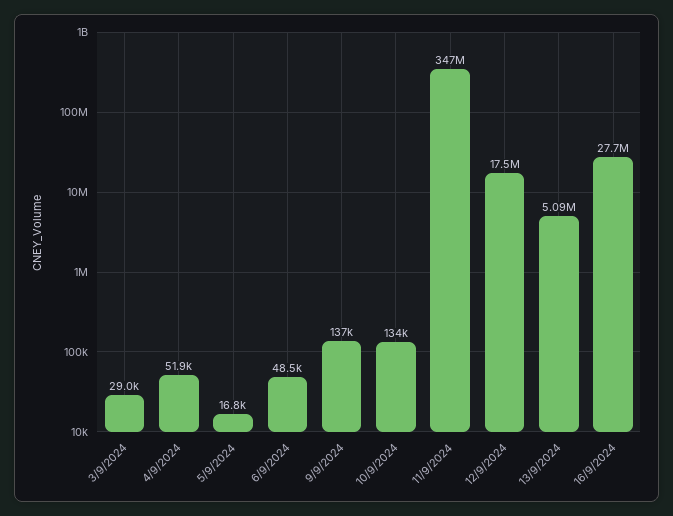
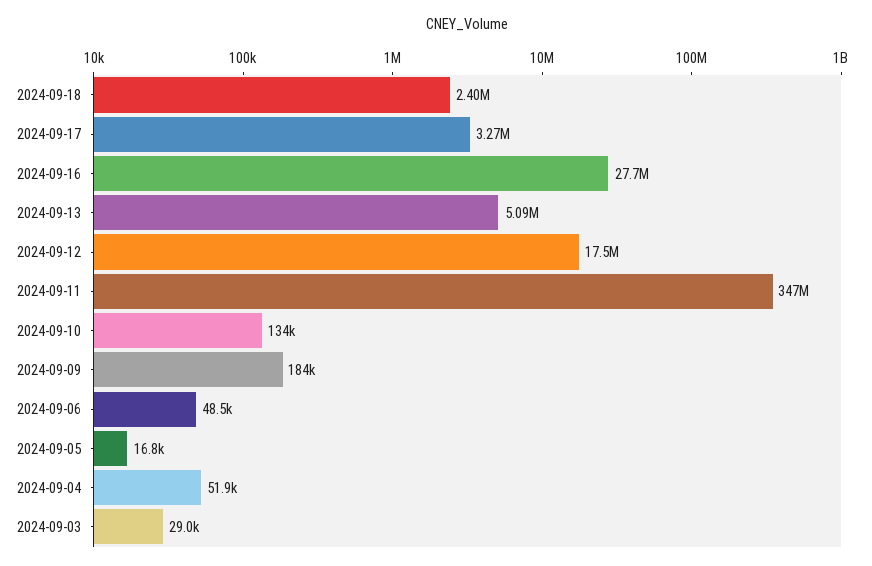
9/9/2024: 137000 -> 184000
2024-09-18: none -> 2400000
2024-09-17: none -> 3270000

